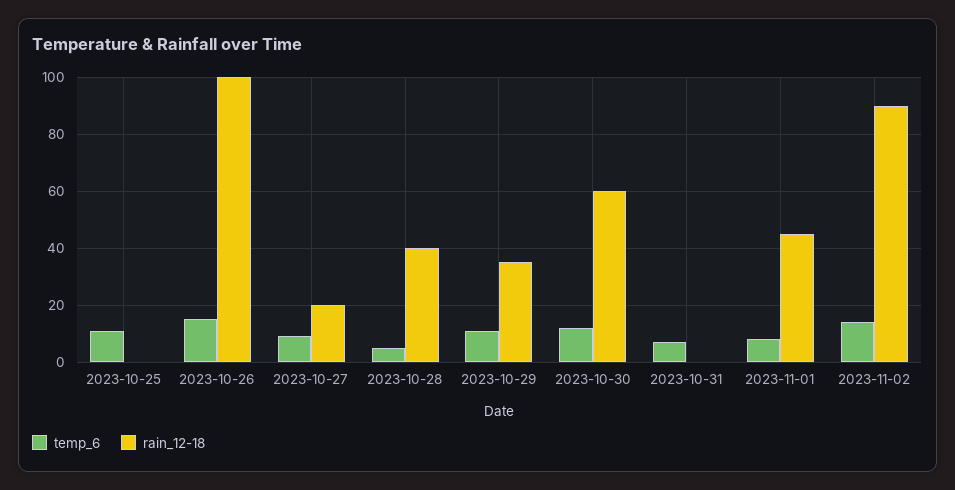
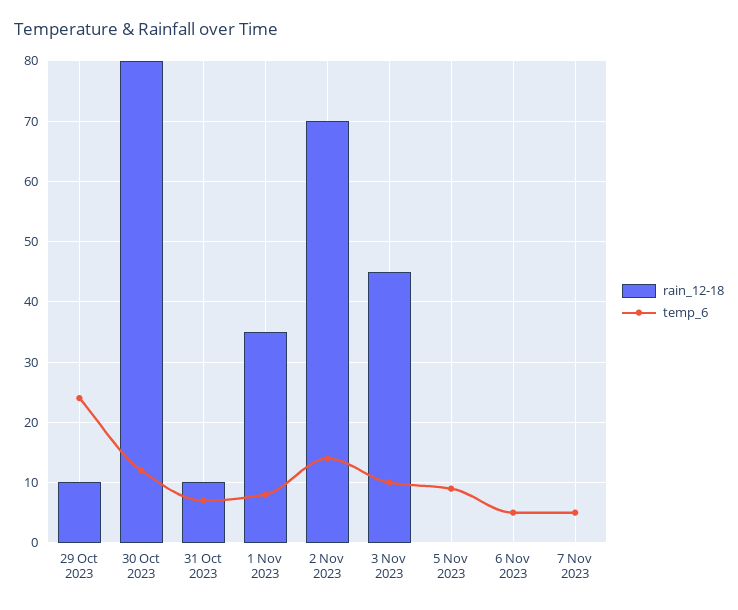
temp_6, 2023-10-25: 10 -> none
rain_12-18, 2023-10-25: 0 -> none
temp_6, 2023-10-26: 15 -> none
rain_12-18, 2023-10-26: 100 -> none
temp_6, 2023-10-27: 10 -> none
rain_12-18, 2023-10-27: 20 -> none
temp_6, 2023-10-28: 5 -> none
rain_12-18, 2023-10-28: 40 -> none
temp_6, 2023-10-29: 10 -> 24
rain_12-18, 2023-10-29: 35 -> 10
rain_12-18, 2023-10-30: 60 -> 80
rain_12-18, 2023-10-31: 0 -> 10
rain_12-18, 2023-11-01: 45 -> 35
rain_12-18, 2023-11-02: 90 -> 70
rain_12-18, 3 Nov 2023: none -> 45
temp_6, 3 Nov 2023: none -> 10
rain_12-18, 5 Nov 2023: none -> 0
temp_6, 5 Nov 2023: none -> 9
rain_12-18, 6 Nov 2023: none -> 0
temp_6, 6 Nov 2023: none -> 5
rain_12-18, 7 Nov 2023: none -> 0
temp_6, 7 Nov 2023: none -> 5

